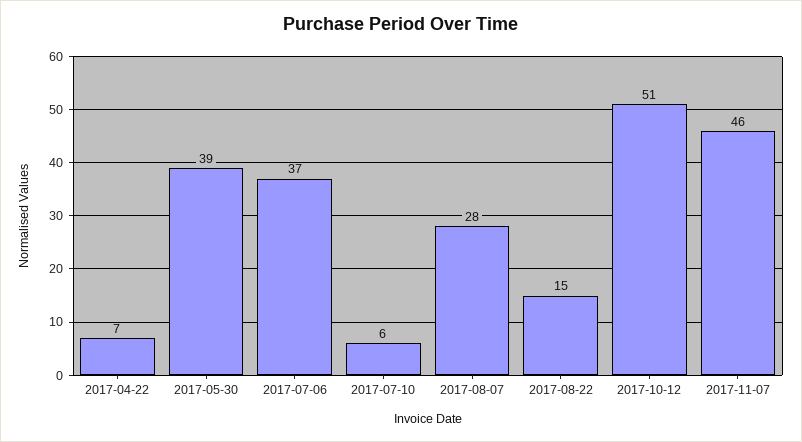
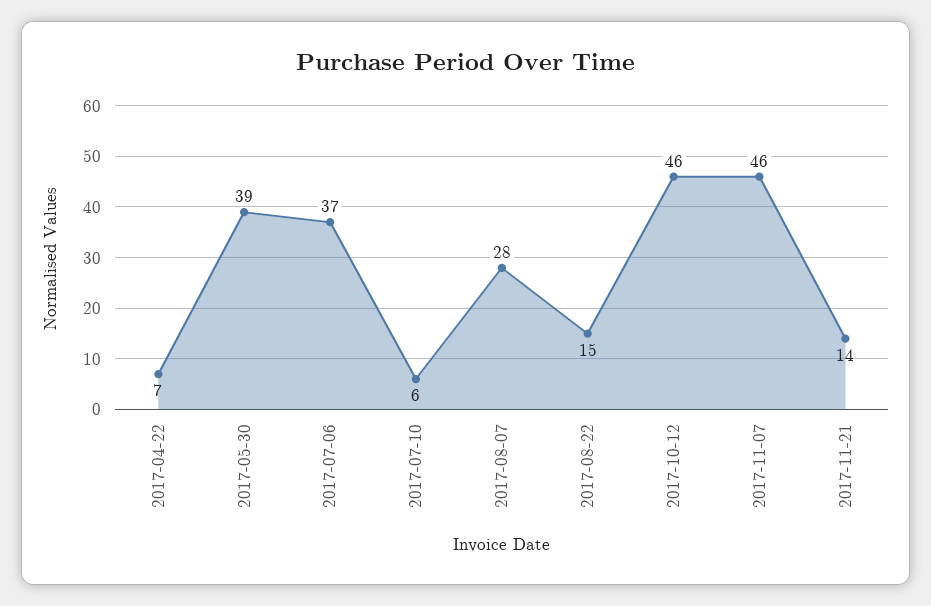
2017-10-12: 51 -> 46
2017-11-21: none -> 14

